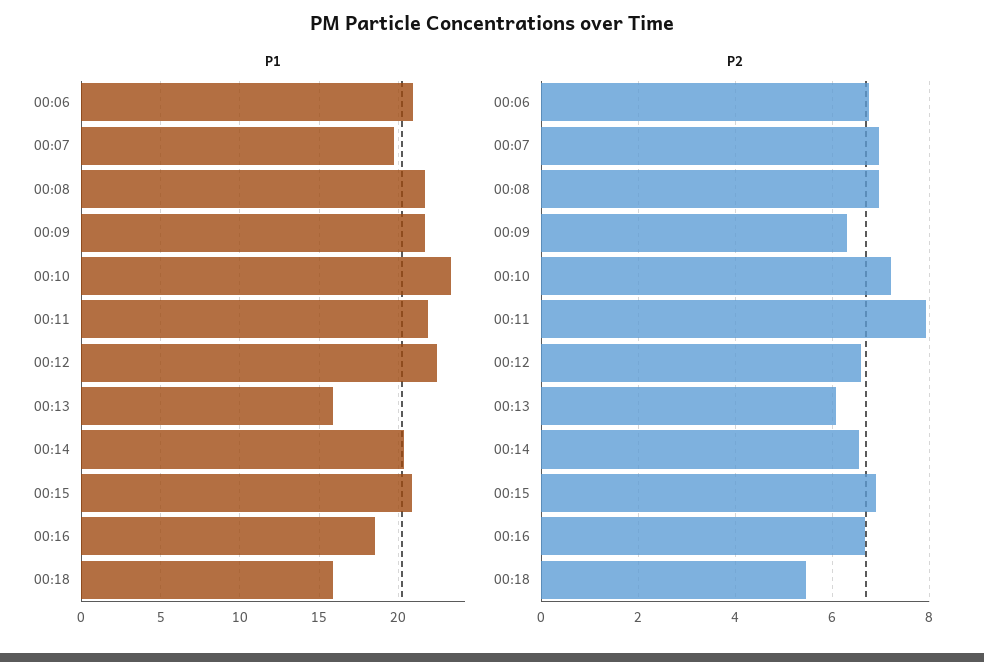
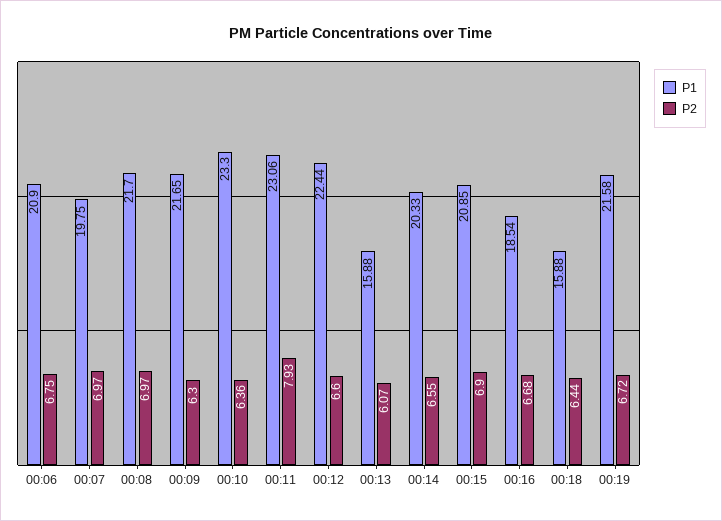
P1, 00:11: 22 -> 23.06
P2, 00:10: 7.2 -> 6.36
P2, 00:18: 5.4 -> 6.44
P1, 00:19: none -> 21.58
P2, 00:19: none -> 6.72

